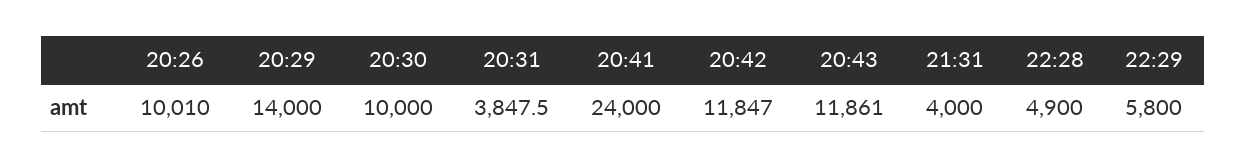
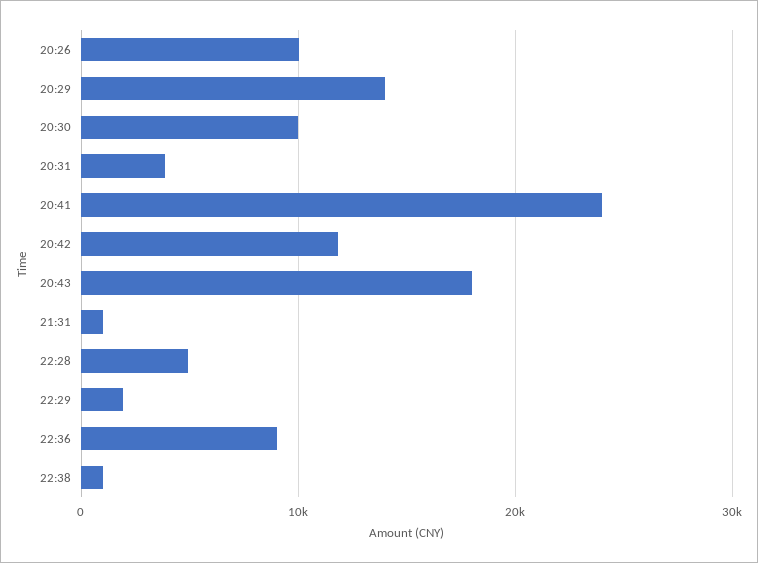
20:43: 11861 -> 18000
21:31: 4000 -> 1000
22:29: 5800 -> 2000
22:36: none -> 9000
22:38: none -> 1000

